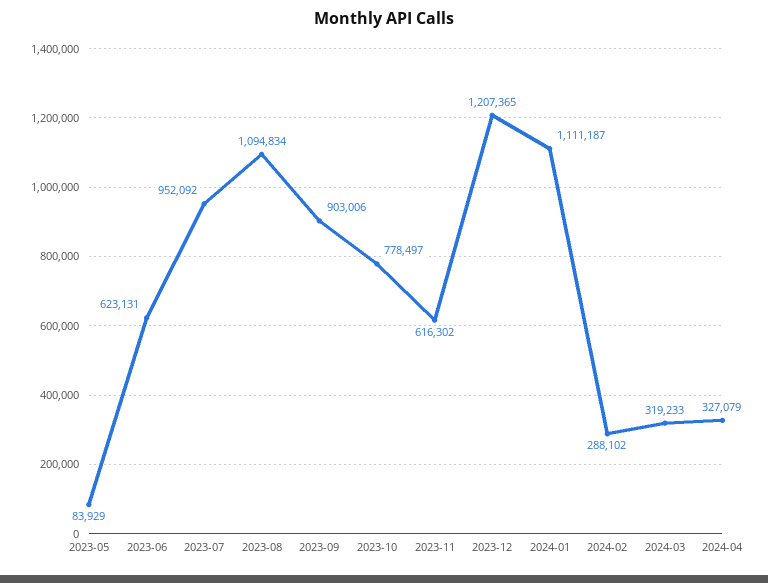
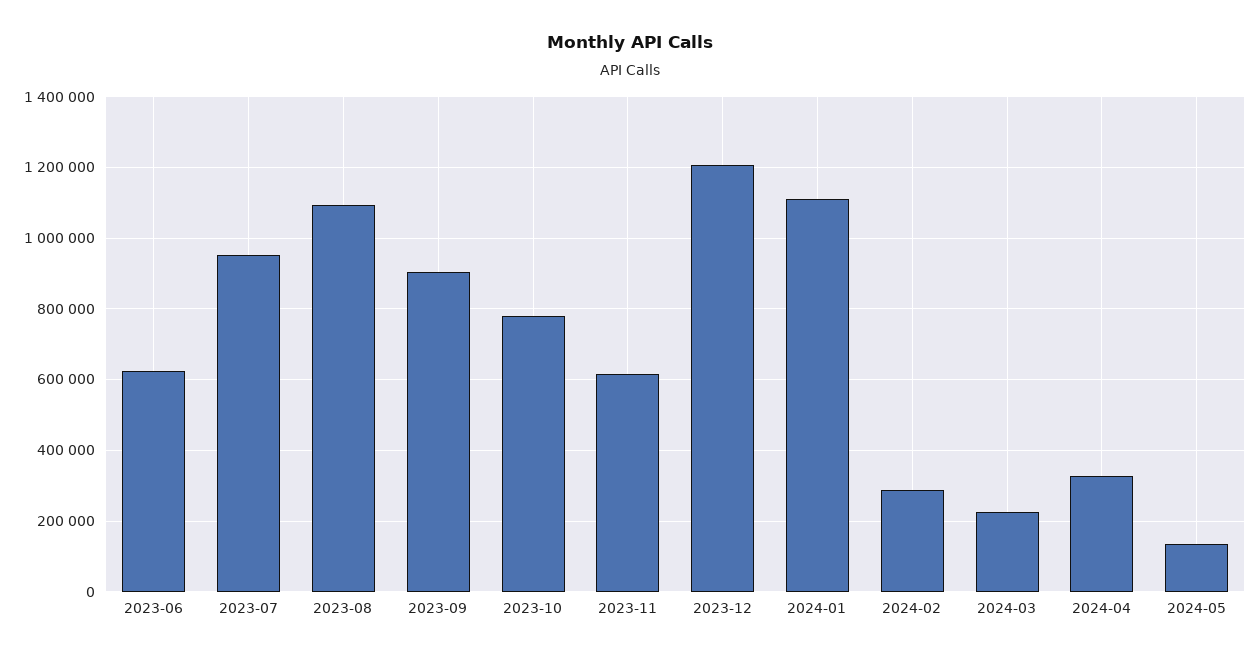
2023-05: 83929 -> none
2024-03: 319233 -> 220000
2024-05: none -> 140000

